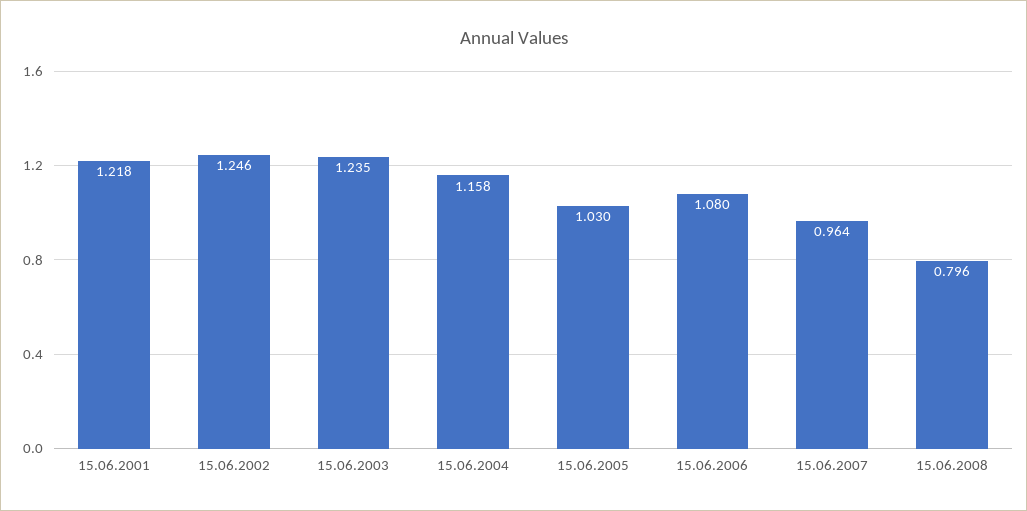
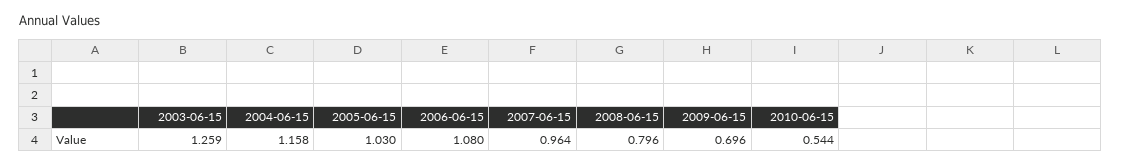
15.06.2001: 1.218 -> none
15.06.2002: 1.246 -> none
15.06.2003: 1.235 -> 1.259
2009-06-15: none -> 0.696
2010-06-15: none -> 0.544

